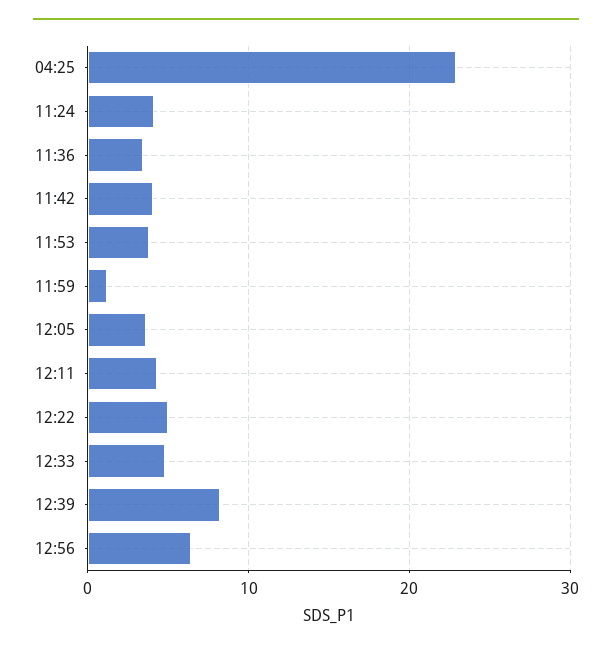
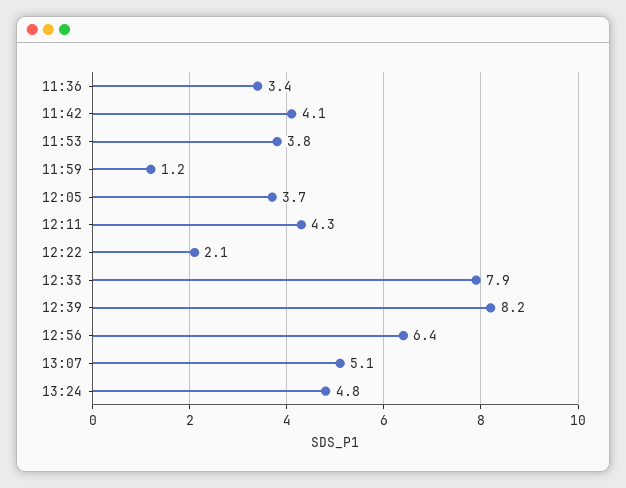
04:25: 23 -> none
11:24: 4 -> none
12:22: 5 -> 2.1
12:33: 5 -> 7.9
13:07: none -> 5.1
13:24: none -> 4.8

